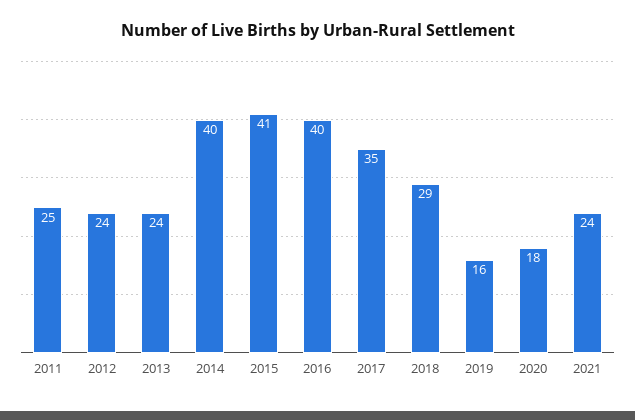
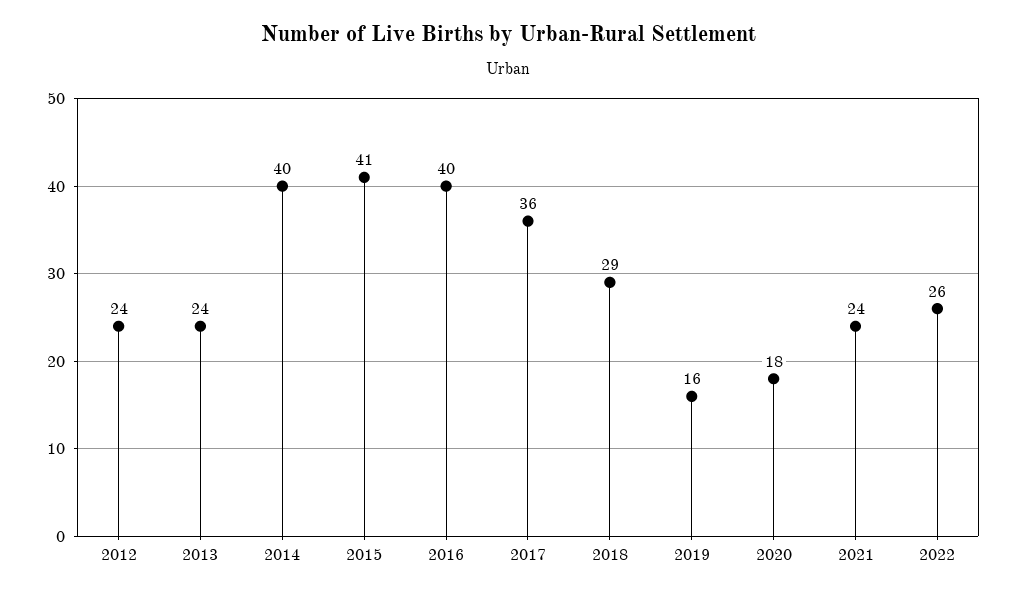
2011: 25 -> none
2017: 35 -> 36
2022: none -> 26

